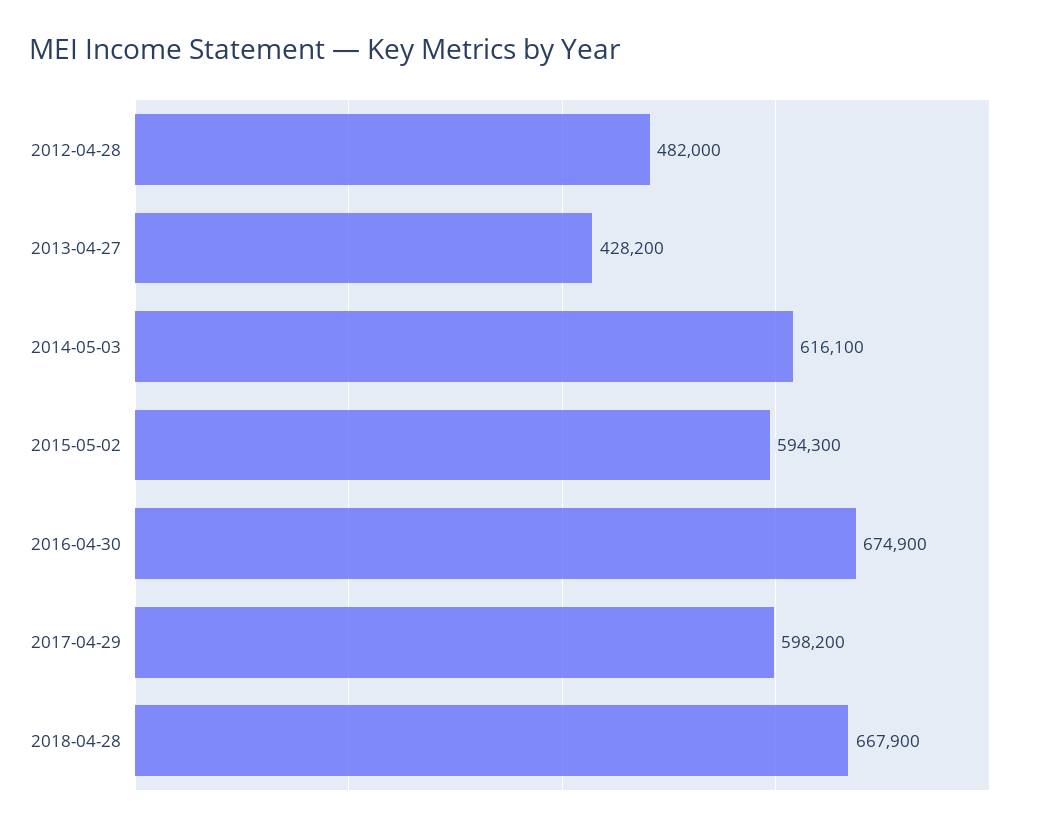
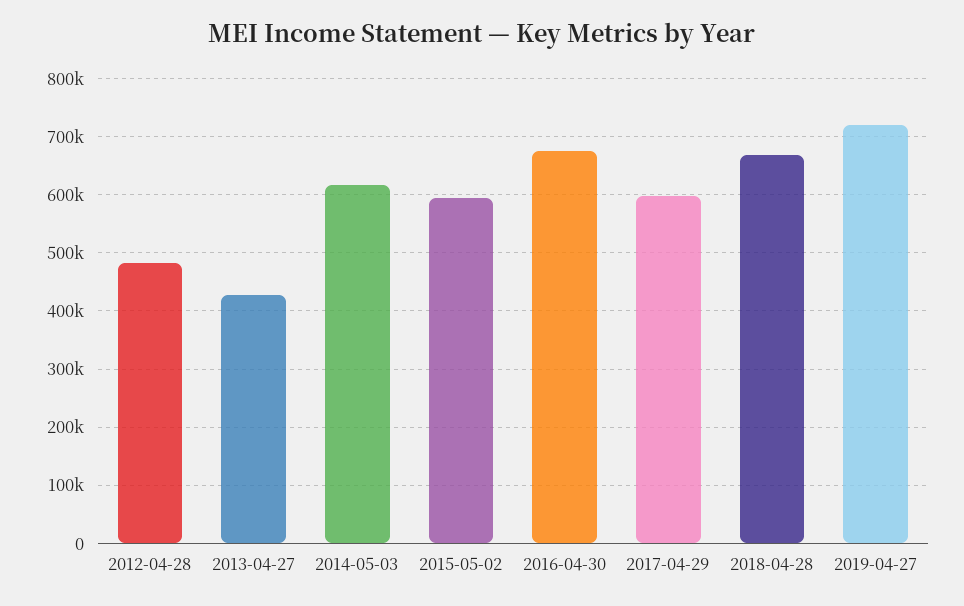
2019-04-27: none -> 720000

